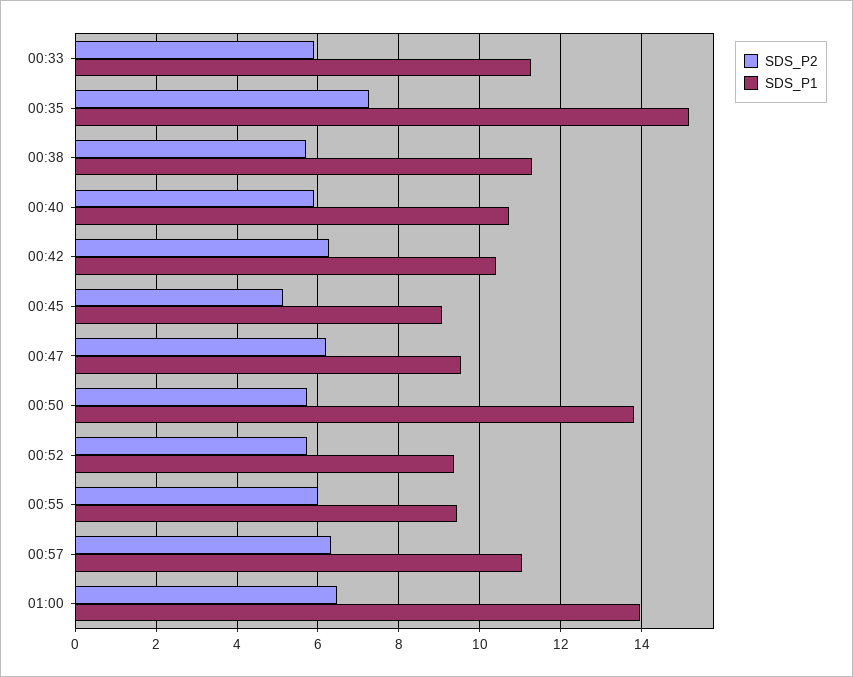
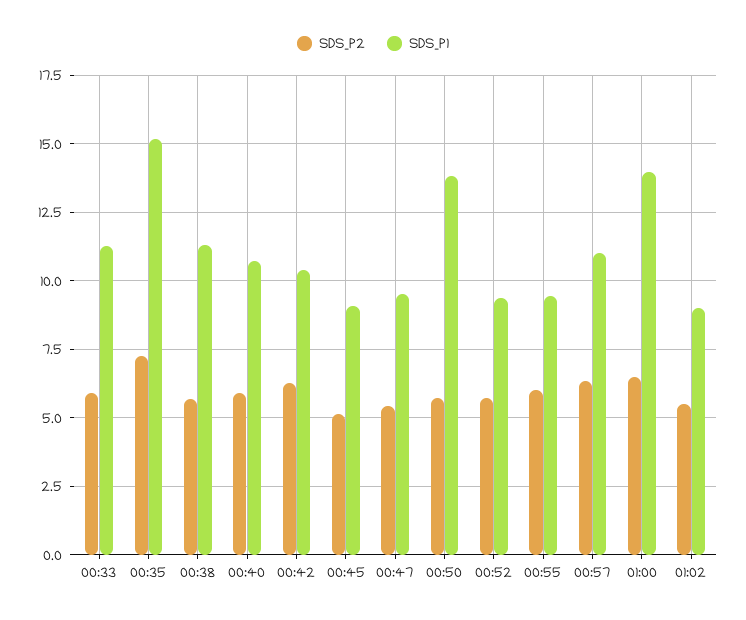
SDS_P2, 00:47: 6.2 -> 5.5
SDS_P2, 01:02: none -> 5.5
SDS_P1, 01:02: none -> 9

